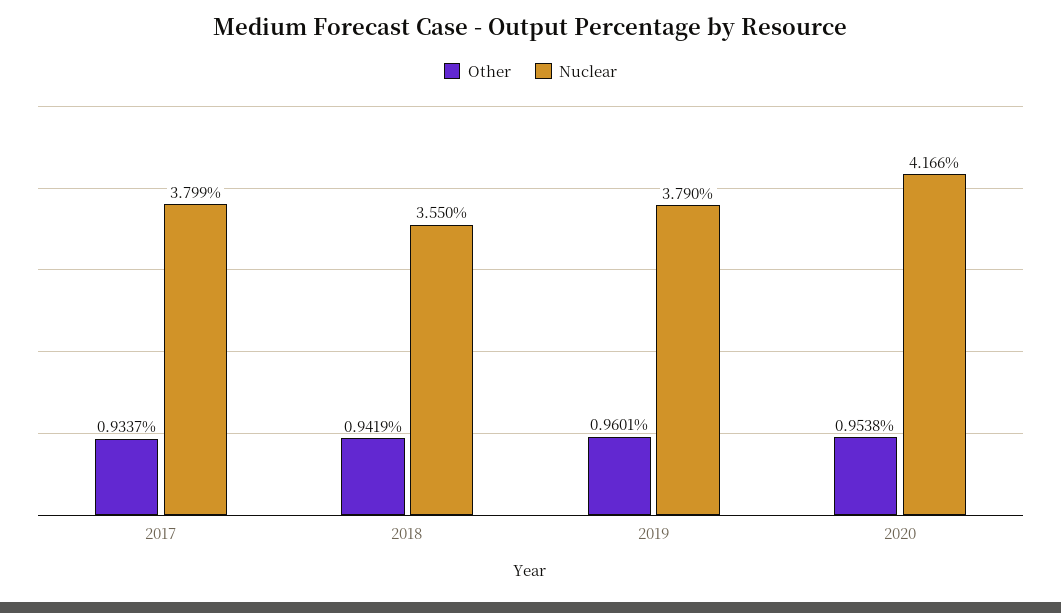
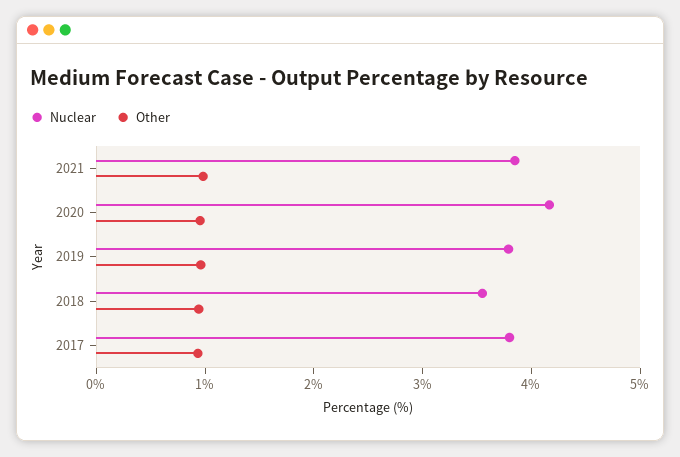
Nuclear, 2021: none -> 3.8
Other, 2021: none -> 1

